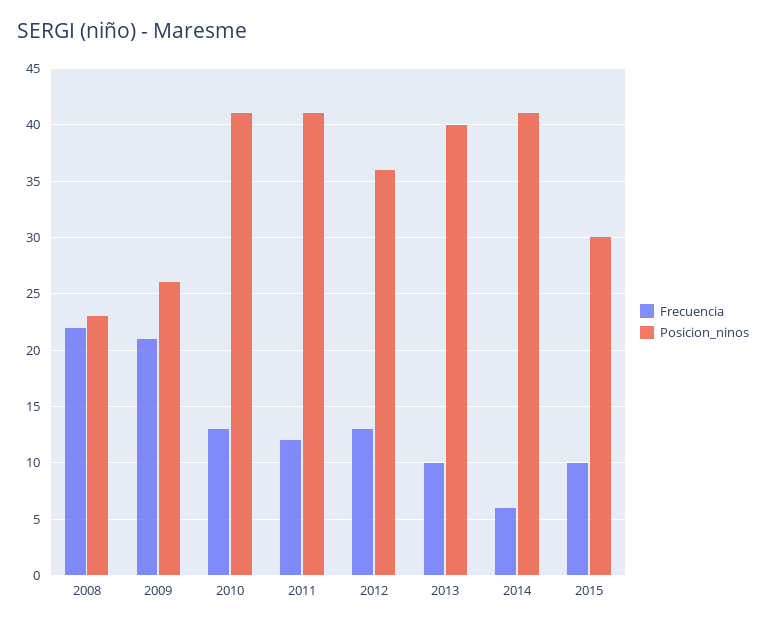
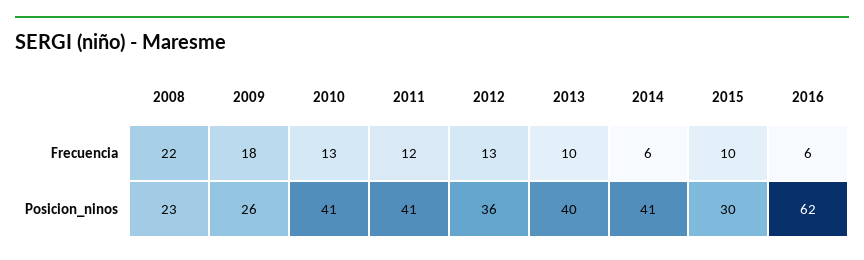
Frecuencia, 2009: 21 -> 18
Frecuencia, 2016: none -> 6
Posicion_ninos, 2016: none -> 62

